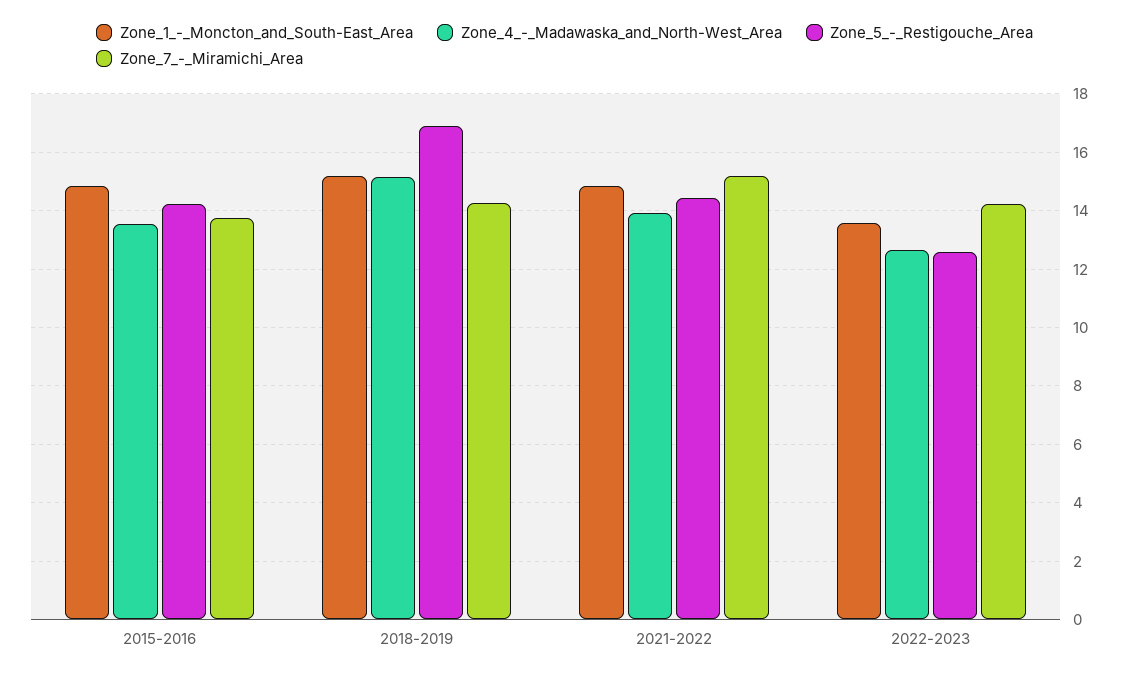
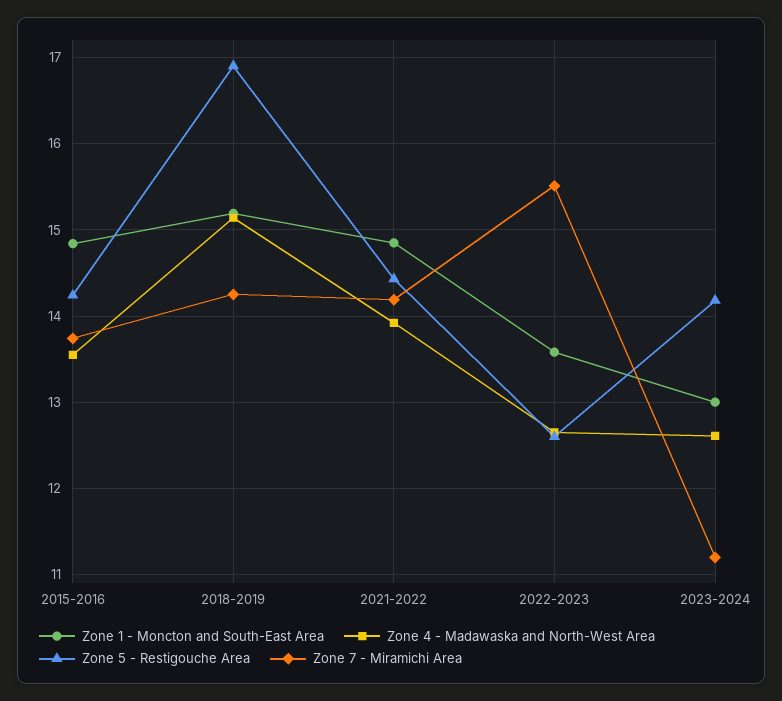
Zone_7_-_Miramichi_Area, 2021-2022: 15.25 -> 14.2
Zone_7_-_Miramichi_Area, 2022-2023: 14.25 -> 15.5
Zone_1_-_Moncton_and_South-East_Area, 2023-2024: none -> 13
Zone_4_-_Madawaska_and_North-West_Area, 2023-2024: none -> 12.6
Zone_5_-_Restigouche_Area, 2023-2024: none -> 14.2
Zone_7_-_Miramichi_Area, 2023-2024: none -> 11.2

